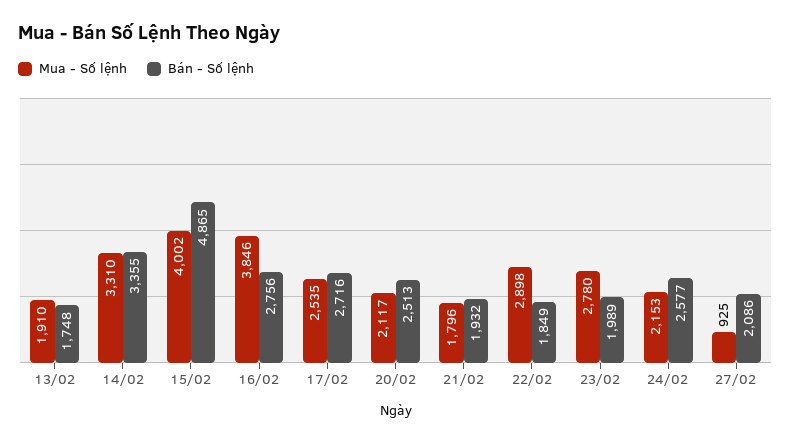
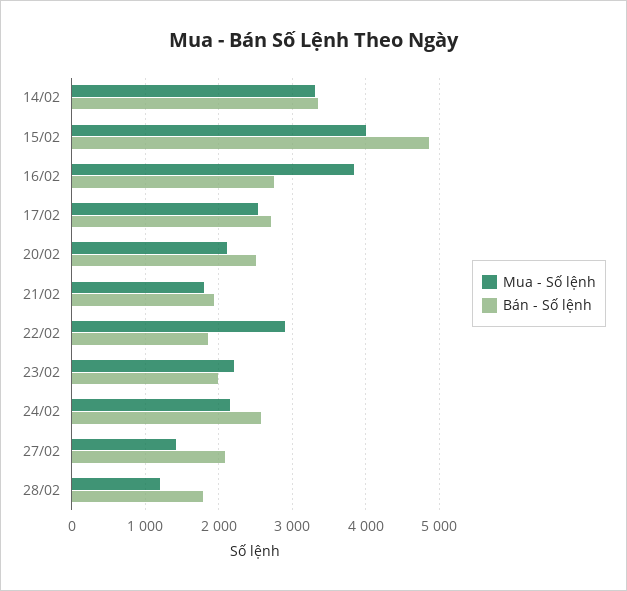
Mua - Số lệnh, 13/02: 1910 -> none
Bán - Số lệnh, 13/02: 1748 -> none
Mua - Số lệnh, 23/02: 2780 -> 2200
Mua - Số lệnh, 27/02: 925 -> 1400
Mua - Số lệnh, 28/02: none -> 1200
Bán - Số lệnh, 28/02: none -> 1800

